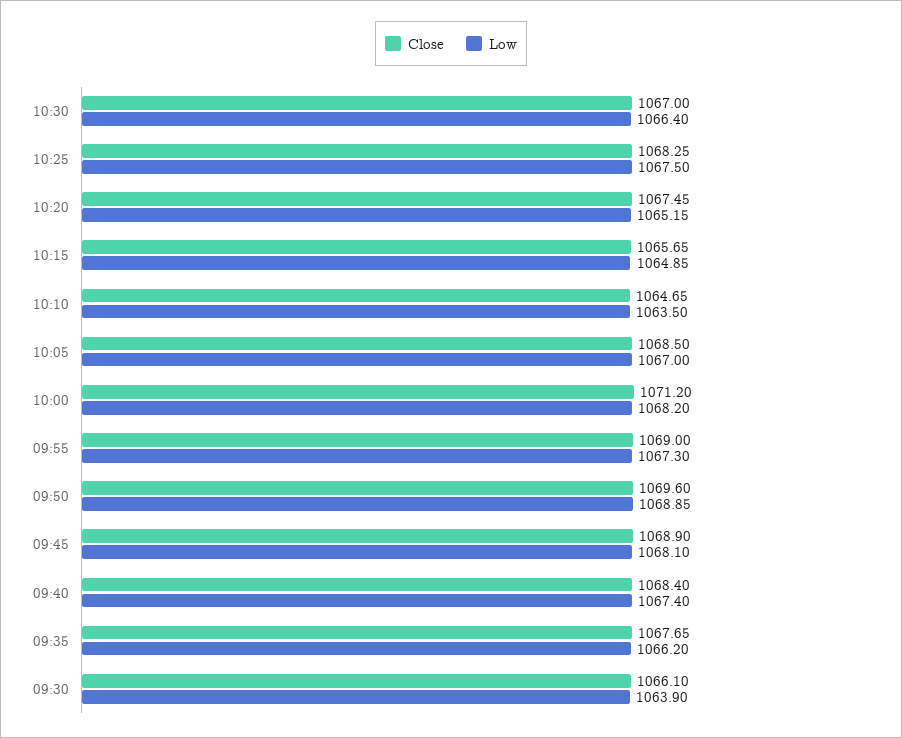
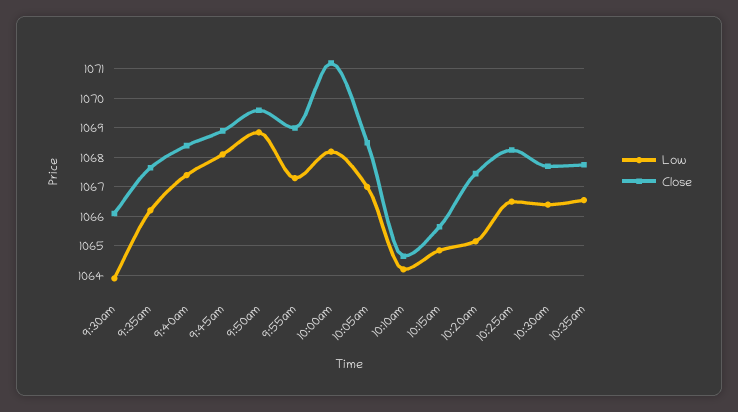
Close, 10:30: 1067 -> 1067.75
Low, 10:25: 1067.5 -> 1066.5
Low, 10:10: 1063.5 -> 1064.25
Low, 10:35am: none -> 1066.5
Close, 10:35am: none -> 1067.75

